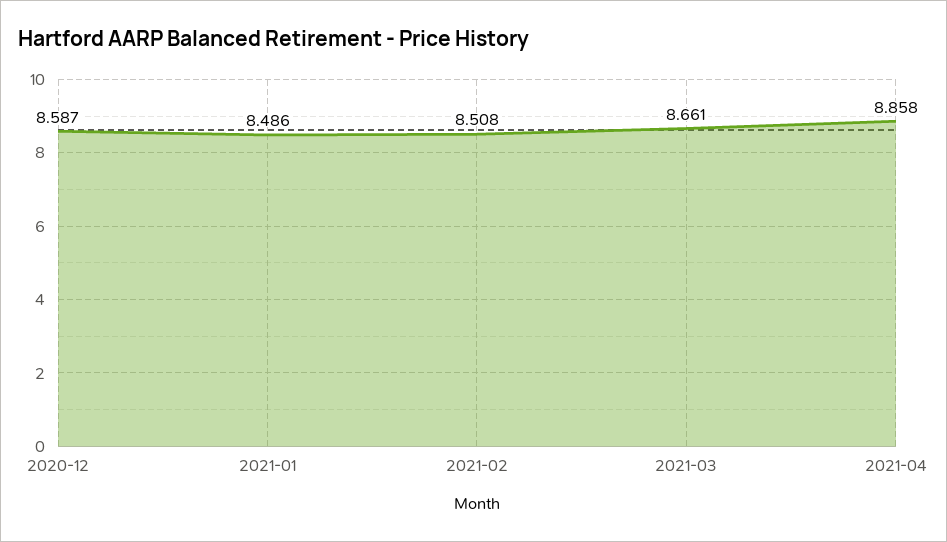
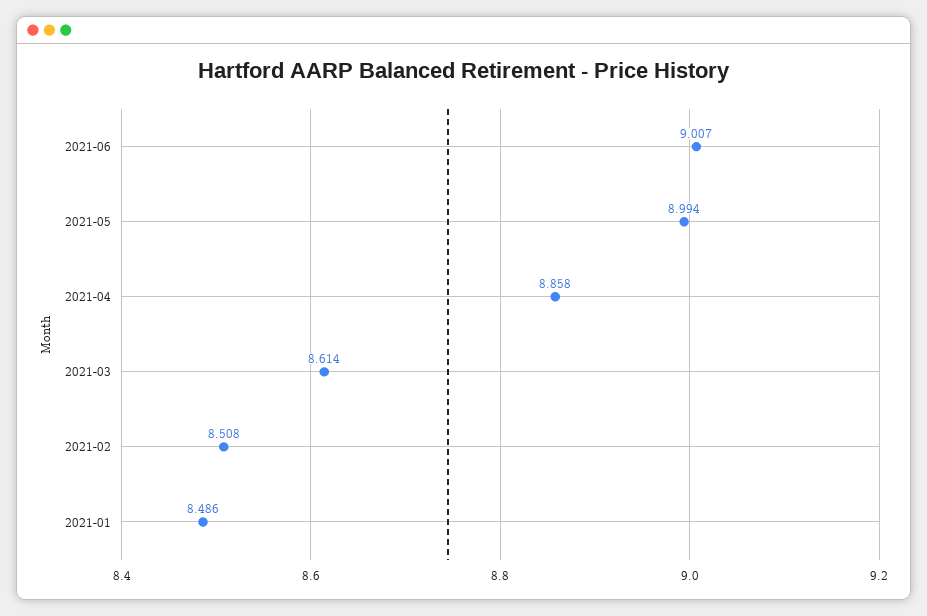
2020-12: 8.587 -> none
2021-03: 8.661 -> 8.614
2021-06: none -> 9.007
2021-05: none -> 8.994

